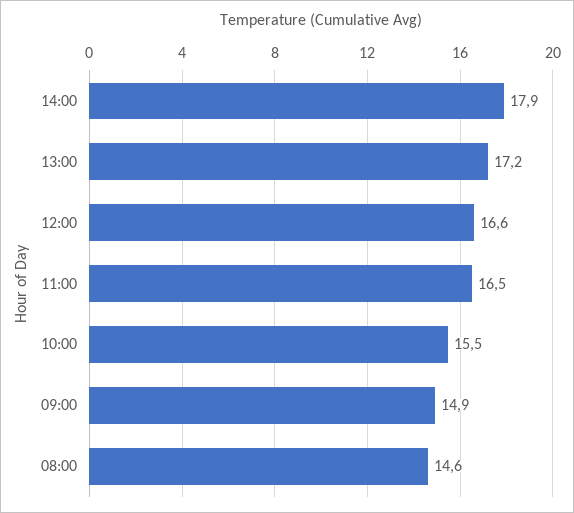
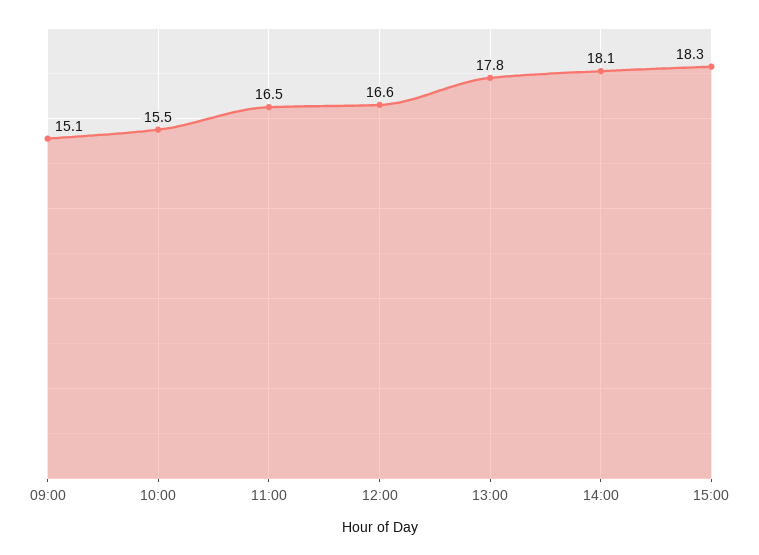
14:00: 17.9 -> 18.1
13:00: 17.2 -> 17.8
09:00: 14.9 -> 15.1
08:00: 14.6 -> none
15:00: none -> 18.3

